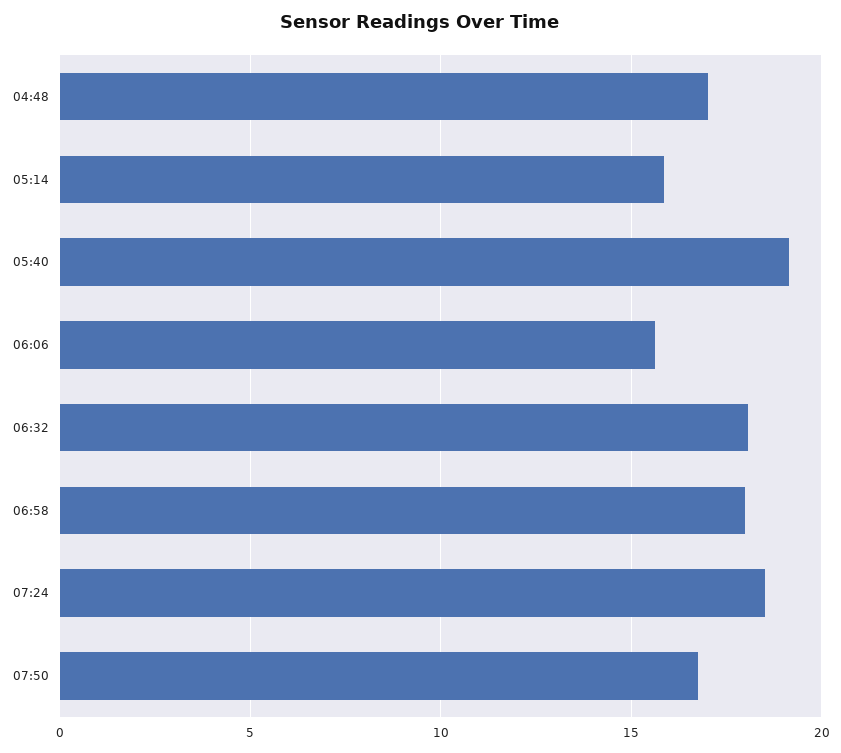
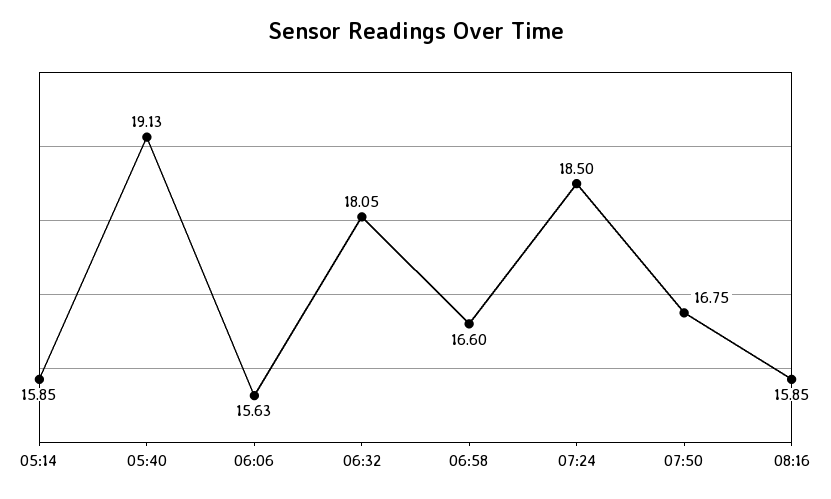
04:48: 17 -> none
06:58: 18 -> 16.6
08:16: none -> 15.85

